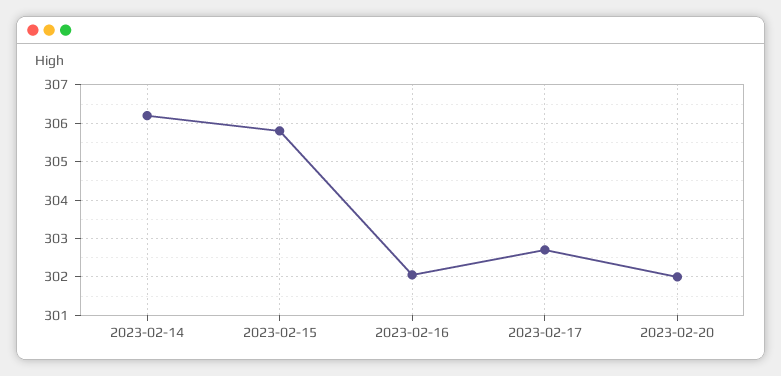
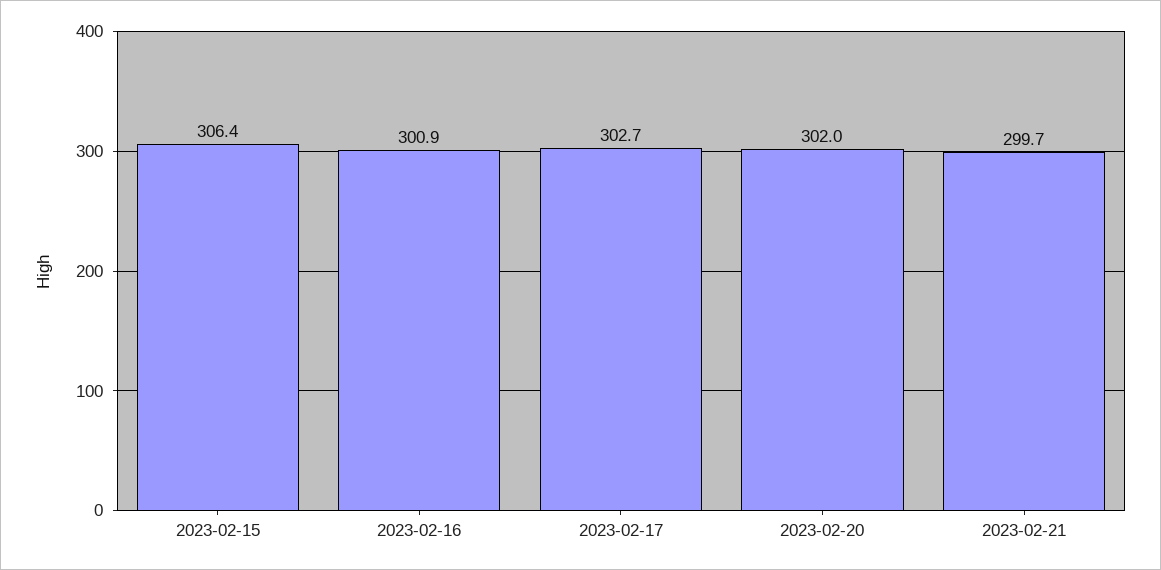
2023-02-14: 306.2 -> none
2023-02-15: 305.8 -> 306.4
2023-02-16: 302 -> 300.9
2023-02-21: none -> 299.7

